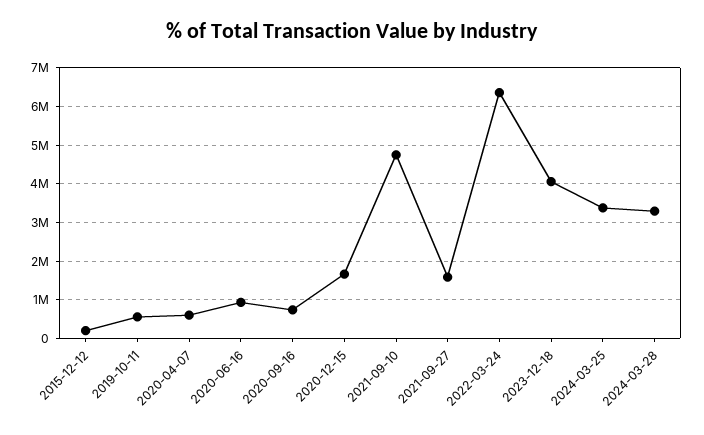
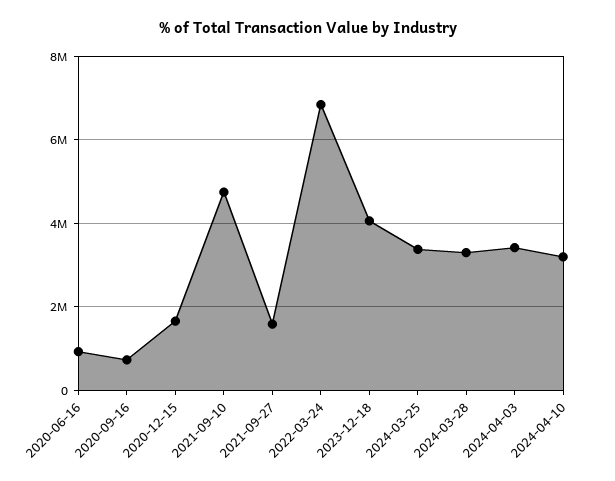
2015-12-12: 200000 -> none
2019-10-11: 600000 -> none
2020-04-07: 600000 -> none
2022-03-24: 6400000 -> 6800000
2024-04-03: none -> 3400000
2024-04-10: none -> 3200000

